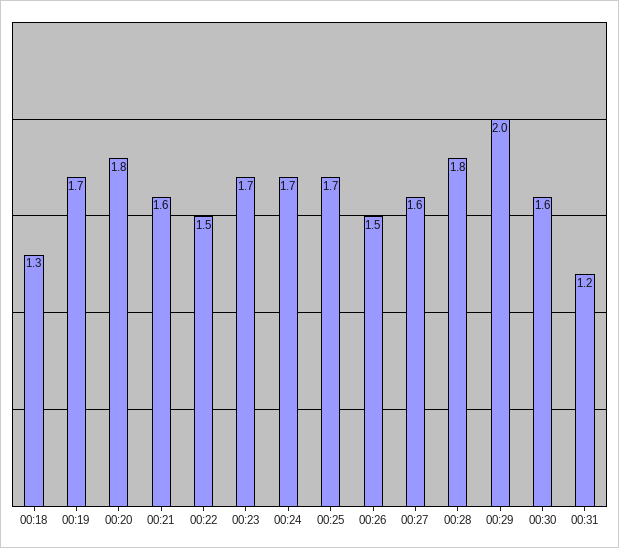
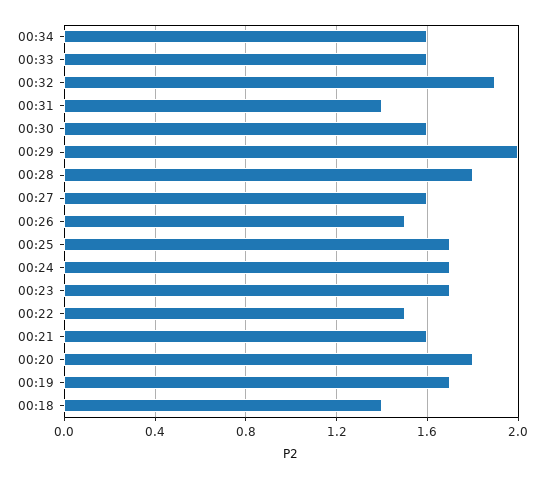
00:18: 1.3 -> 1.4
00:31: 1.2 -> 1.4
00:34: none -> 1.6
00:33: none -> 1.6
00:32: none -> 1.9

